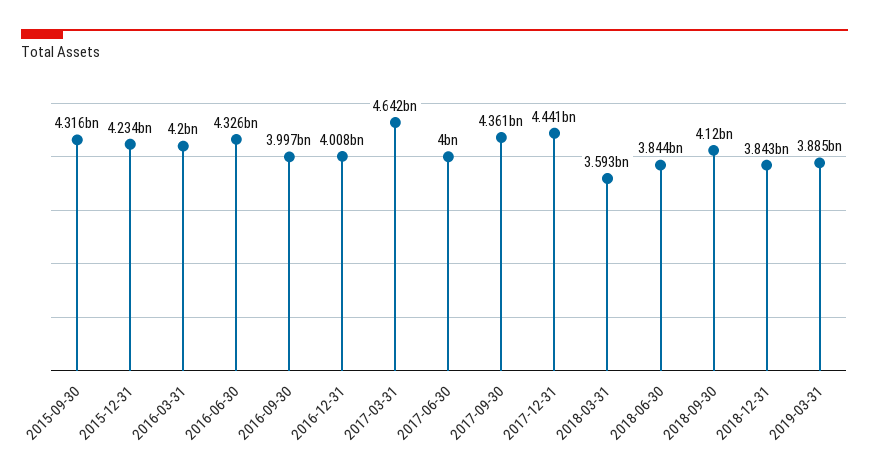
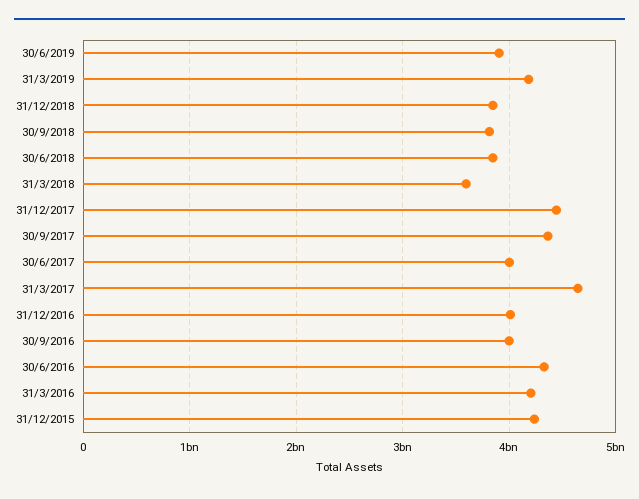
2015-09-30: 4316000000 -> none
2018-09-30: 4120000000 -> 3800000000
2019-03-31: 3885000000 -> 4200000000
30/6/2019: none -> 3900000000

